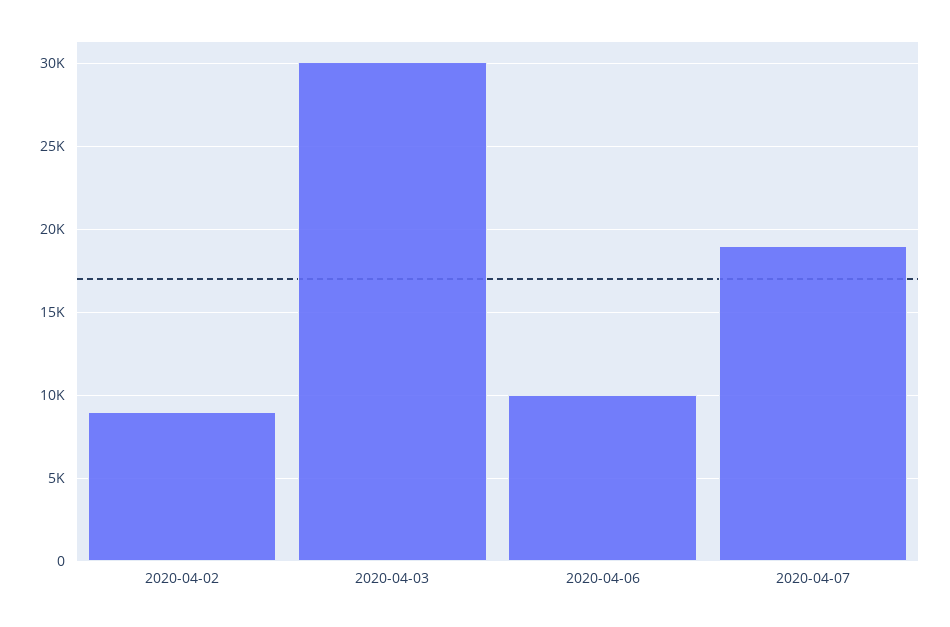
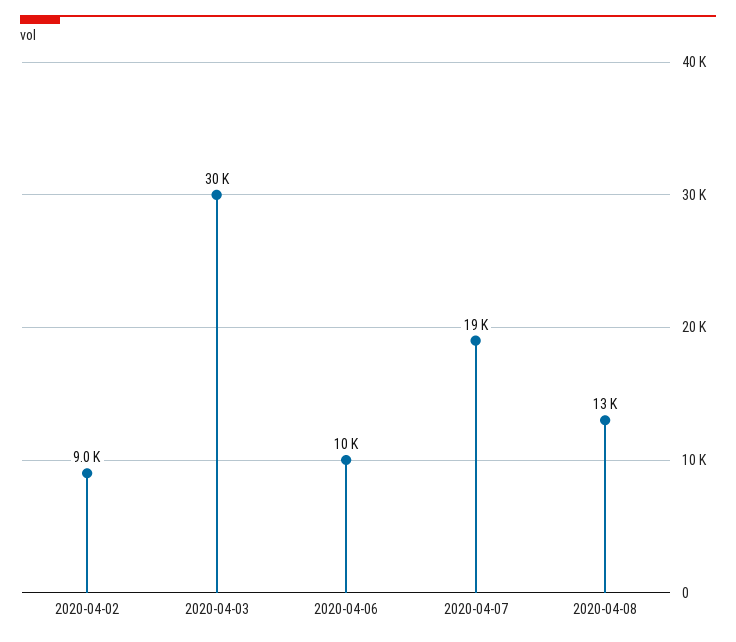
2020-04-08: none -> 13000

